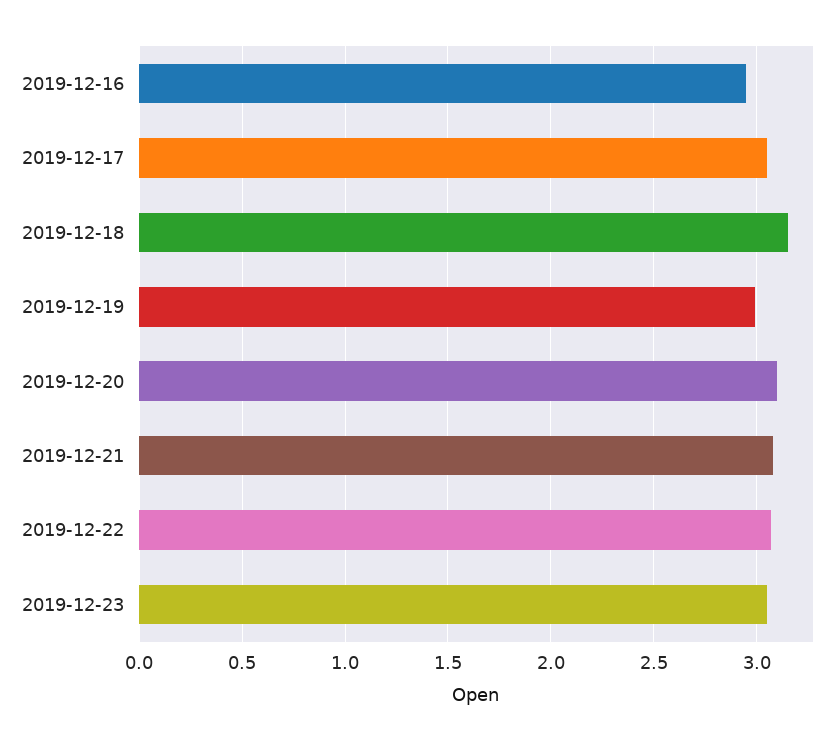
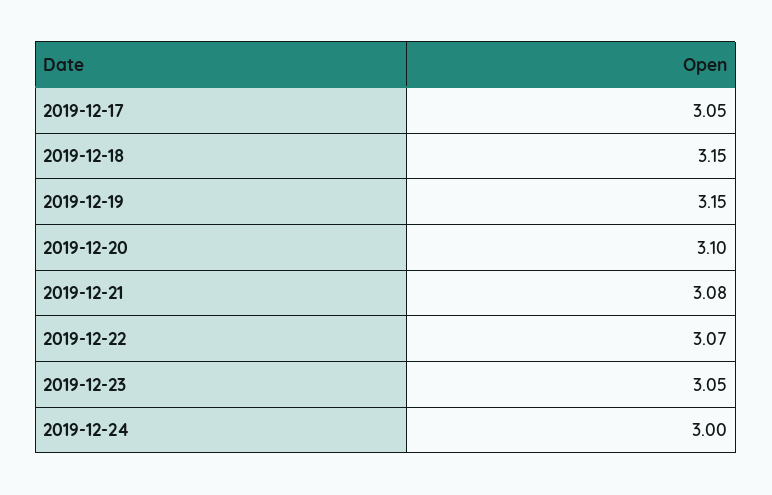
2019-12-16: 2.95 -> none
2019-12-19: 3 -> 3.15
2019-12-24: none -> 3

